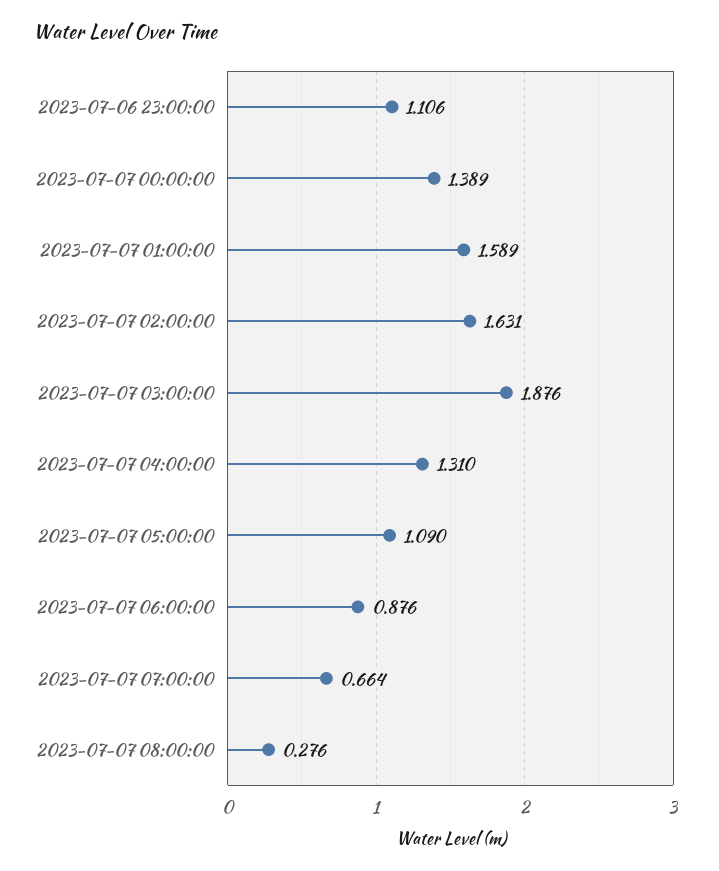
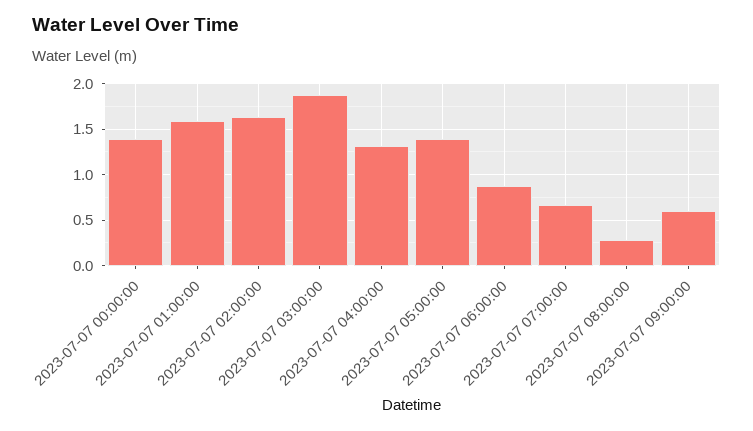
2023-07-06 23:00:00: 1.106 -> none
2023-07-07 05:00:00: 1.09 -> 1.4
2023-07-07 09:00:00: none -> 0.6

